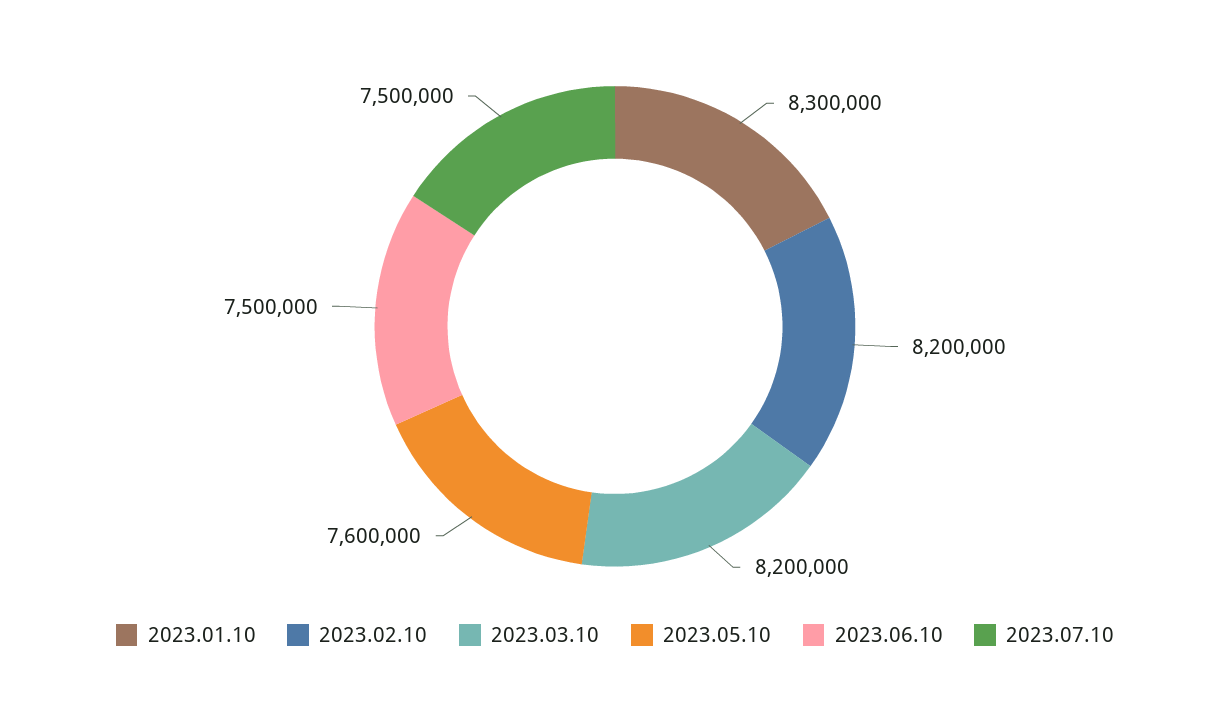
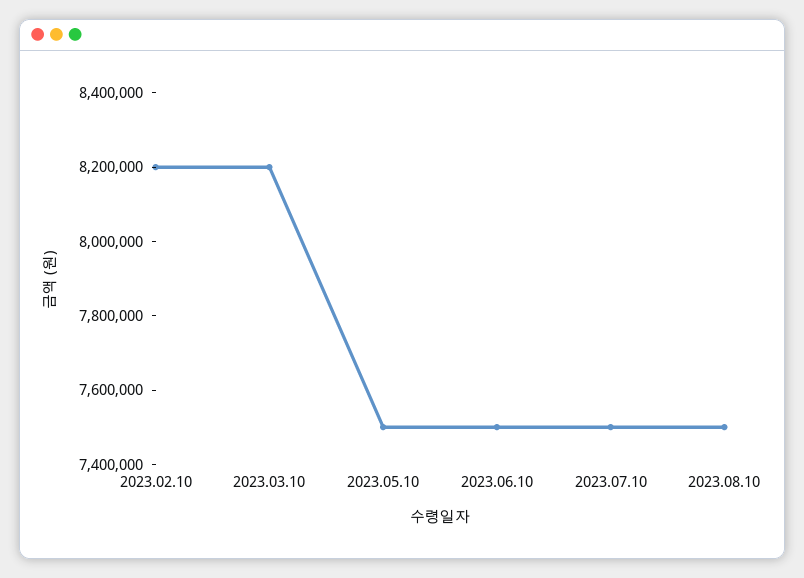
2023.01.10: 8300000 -> none
2023.05.10: 7600000 -> 7500000
2023.08.10: none -> 7500000

